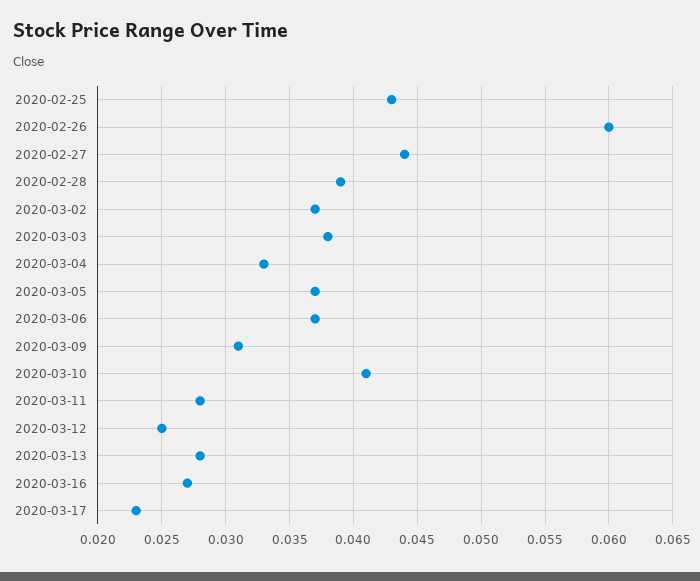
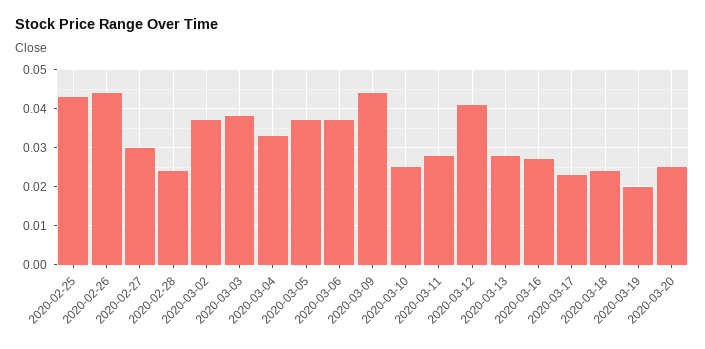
2020-02-26: 0.06 -> 0.045
2020-02-27: 0.044 -> 0.03
2020-02-28: 0.039 -> 0.025
2020-03-09: 0.031 -> 0.045
2020-03-10: 0.041 -> 0.025
2020-03-12: 0.025 -> 0.04
2020-03-18: none -> 0.025
2020-03-19: none -> 0.02
2020-03-20: none -> 0.025

